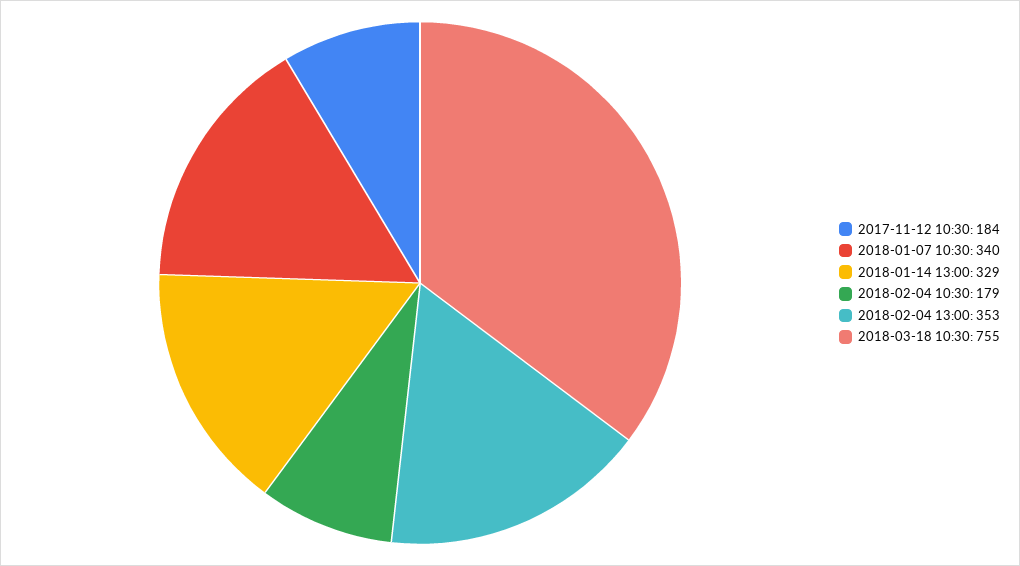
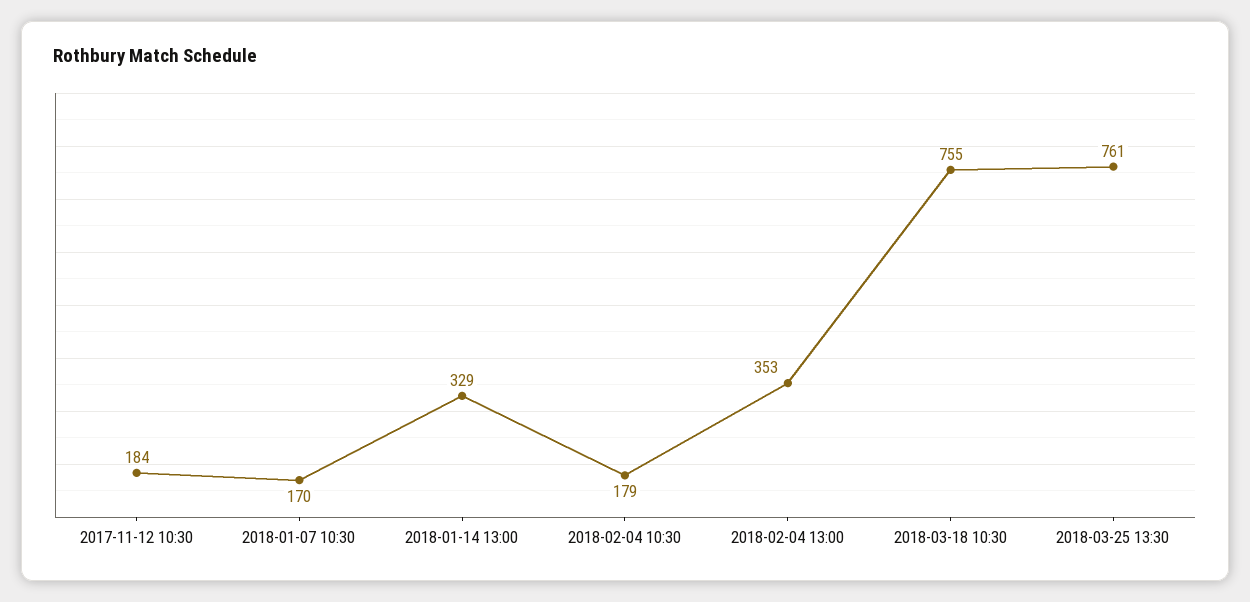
2018-01-07 10:30: 340 -> 170
2018-03-25 13:30: none -> 761

